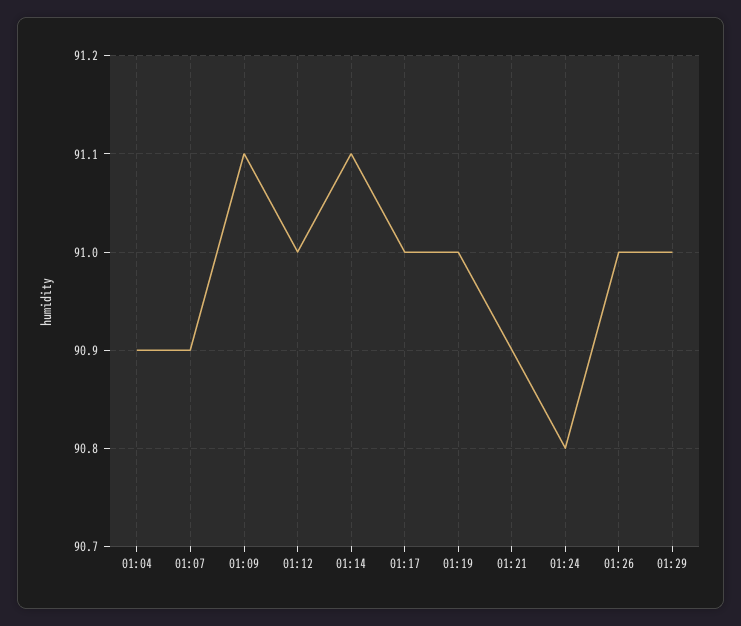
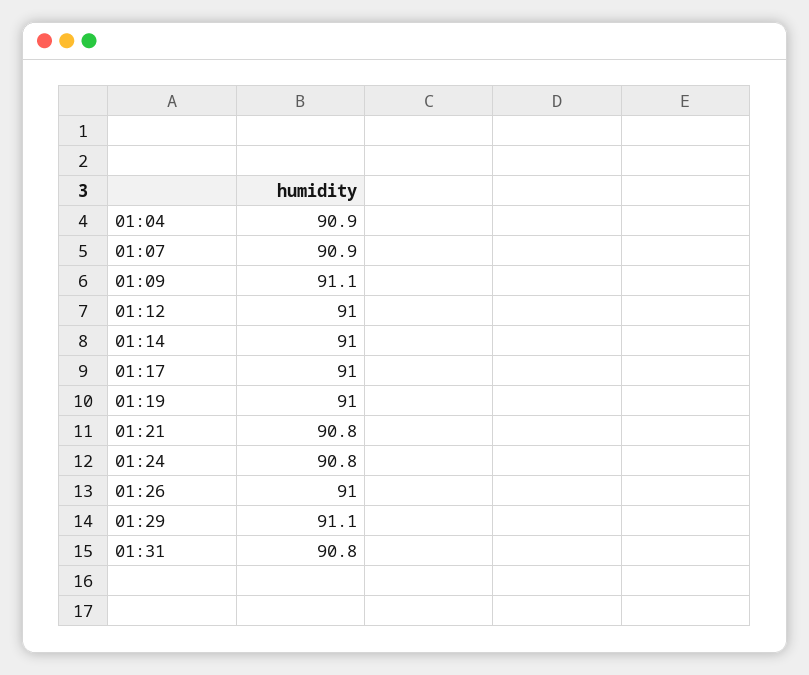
01:14: 91.1 -> 91
01:21: 90.9 -> 90.8
01:29: 91 -> 91.1
01:31: none -> 90.8

